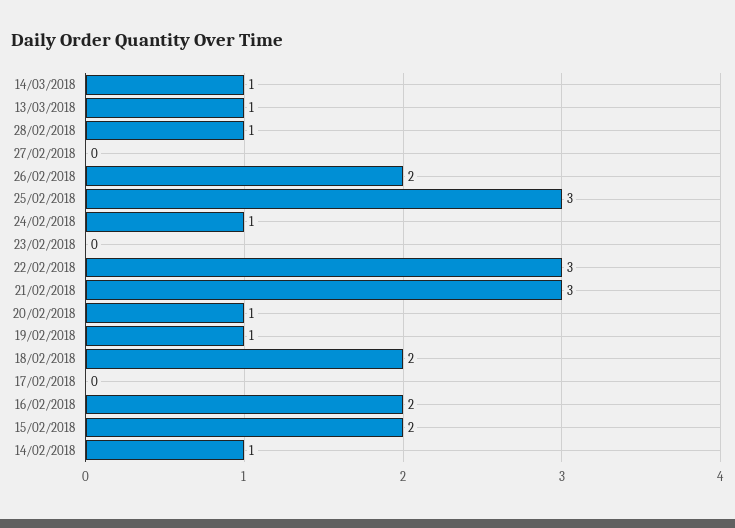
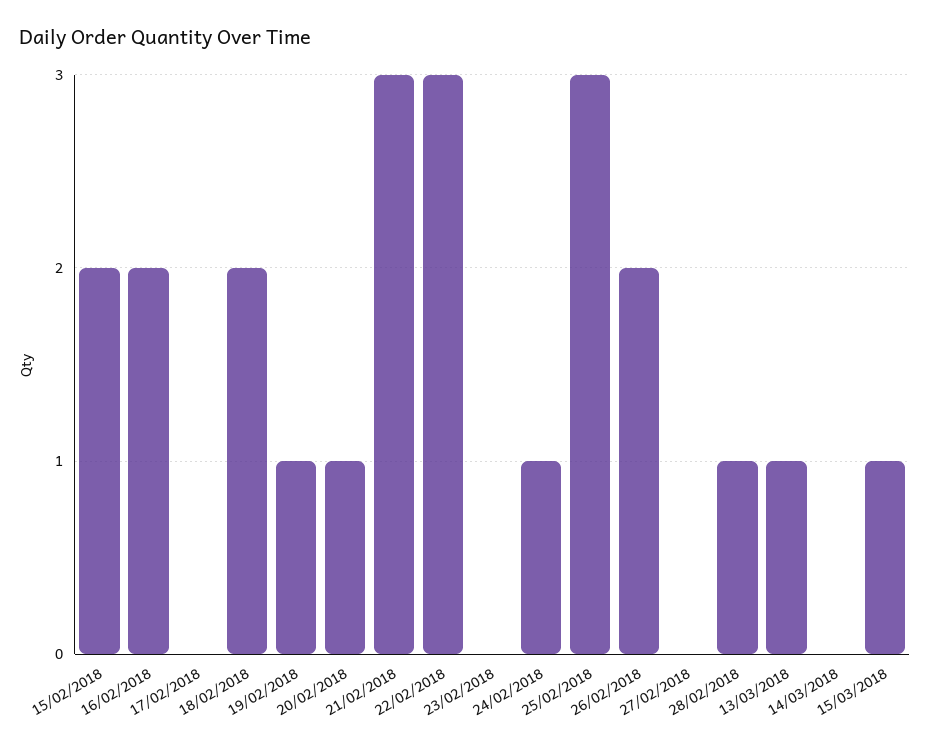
14/03/2018: 1 -> 0
14/02/2018: 1 -> none
15/03/2018: none -> 1

